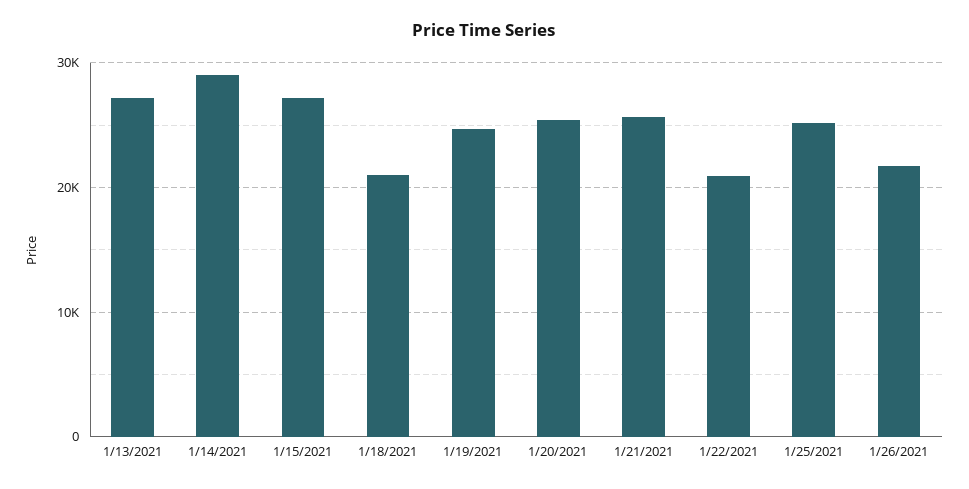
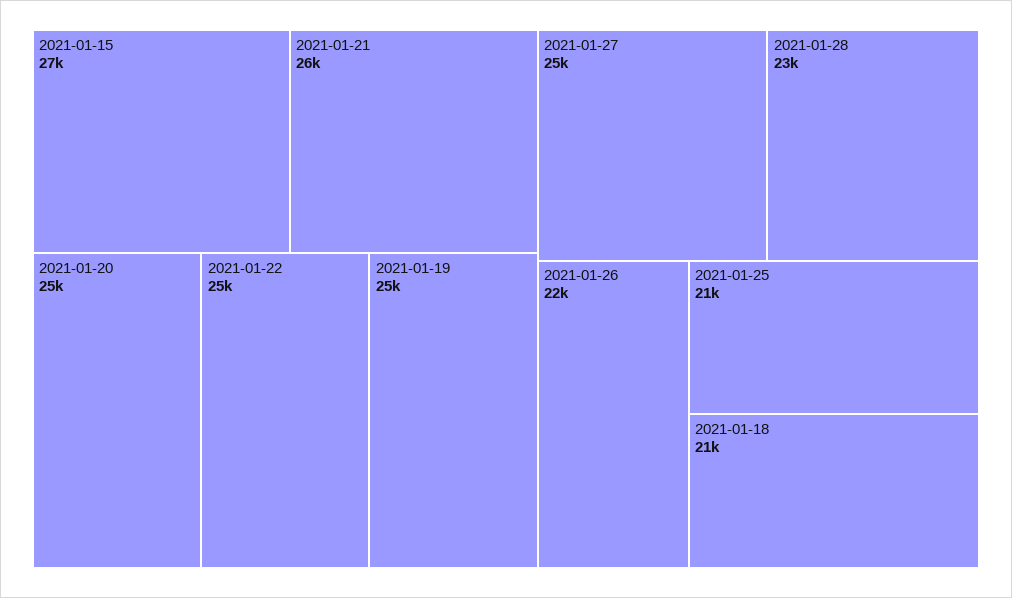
1/13/2021: 27000 -> none
1/14/2021: 29000 -> none
1/22/2021: 21000 -> 25000
1/25/2021: 25000 -> 21000
2021-01-27: none -> 25000
2021-01-28: none -> 23000

